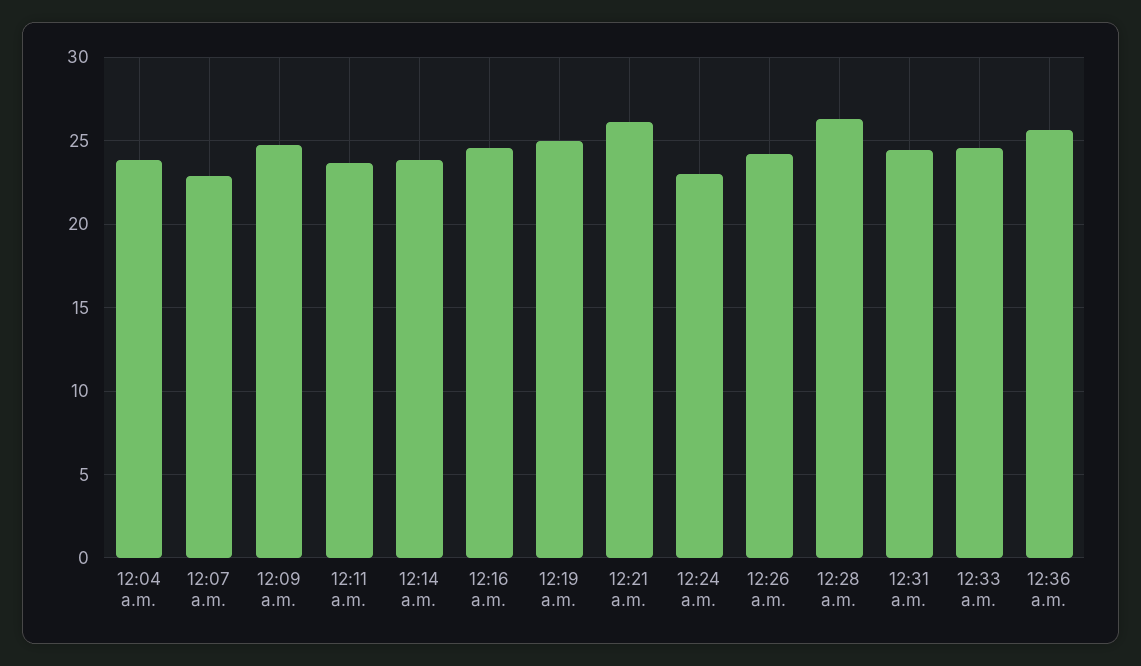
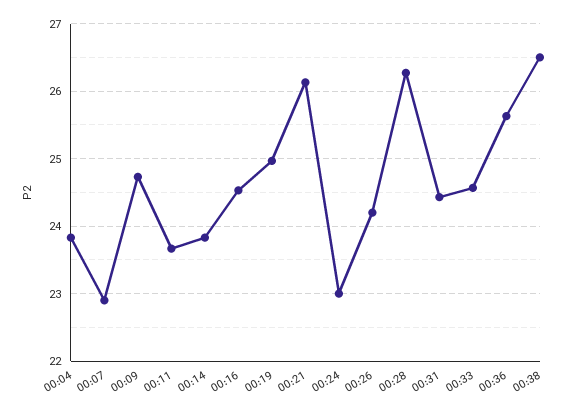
00:38: none -> 26.5

